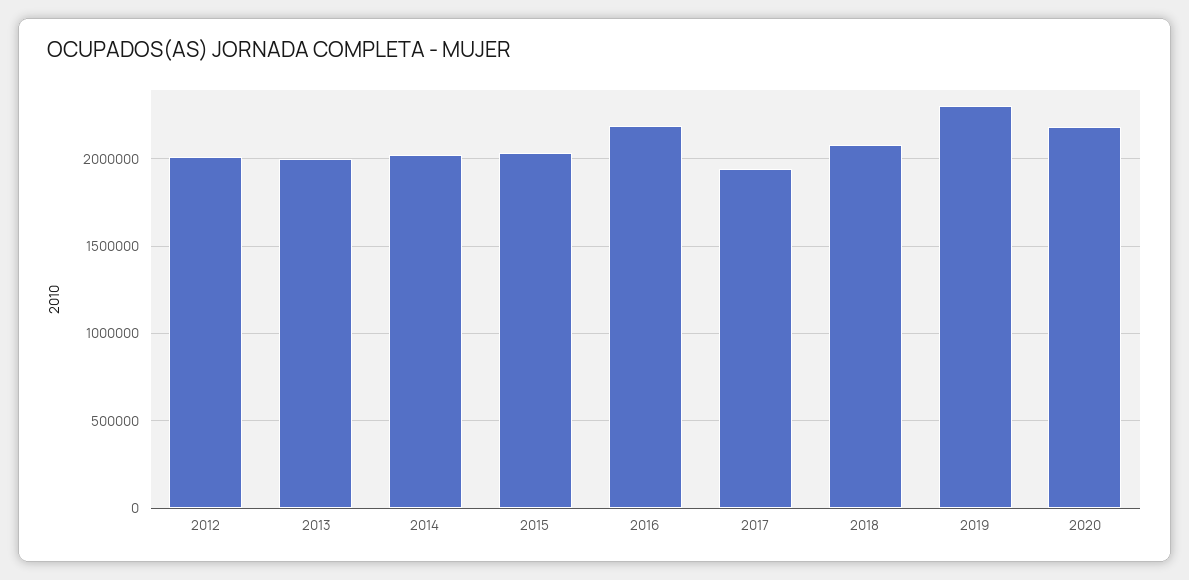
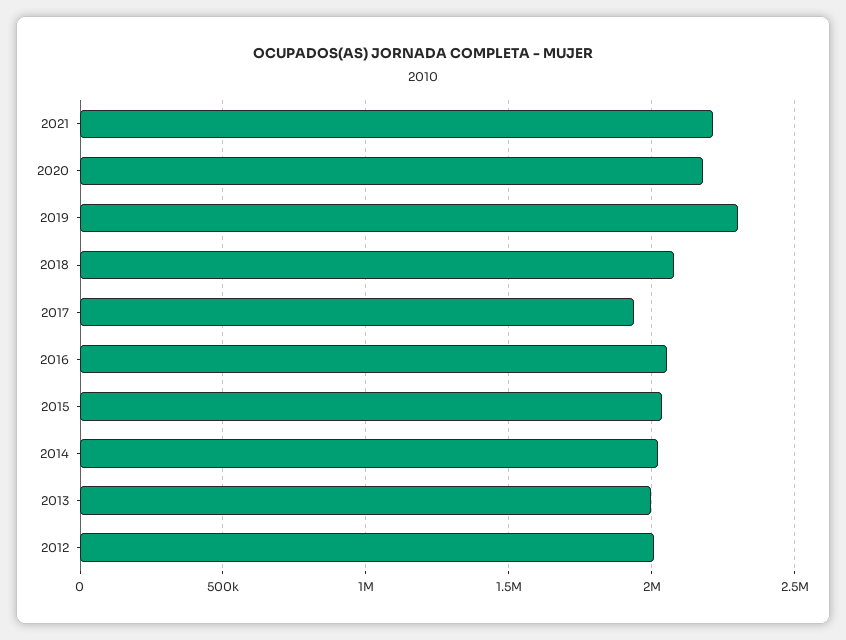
2016: 2200000 -> 2050000
2021: none -> 2200000

